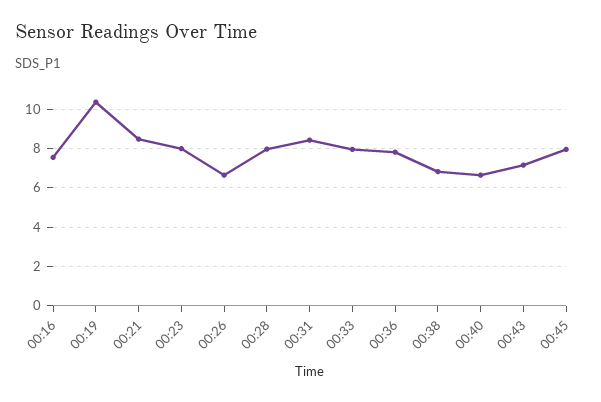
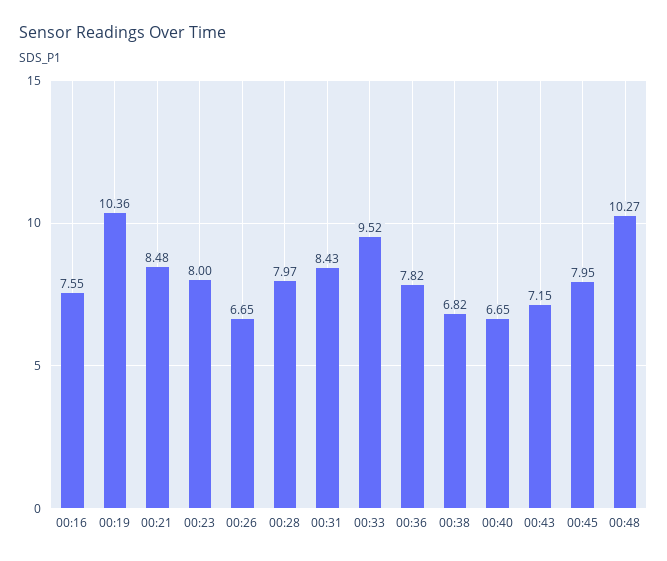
00:33: 8 -> 9.52
00:48: none -> 10.27

